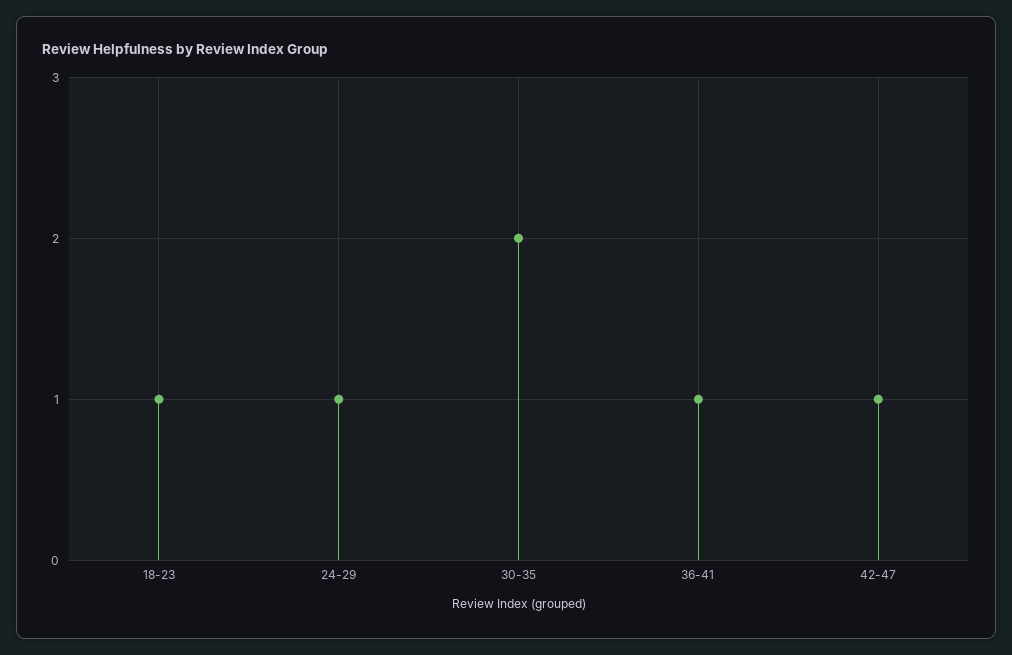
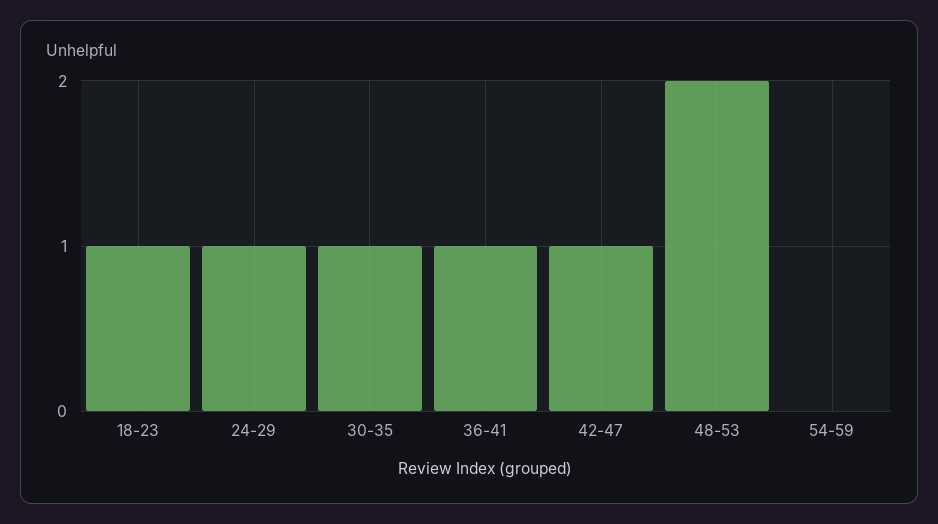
30-35: 2 -> 1
48-53: none -> 2
54-59: none -> 0

